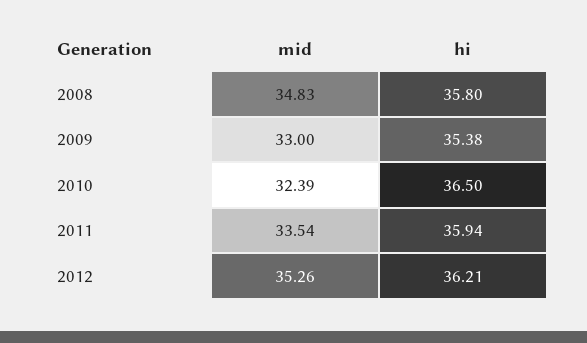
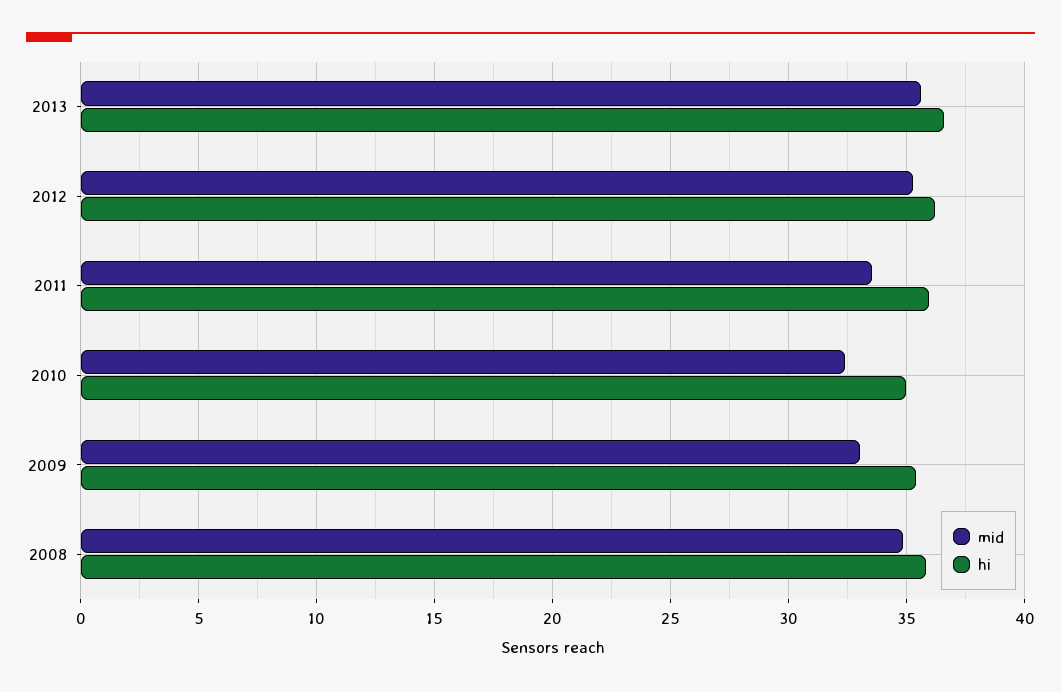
hi, 2010: 36.5 -> 35
mid, 2013: none -> 35.5
hi, 2013: none -> 36.5

